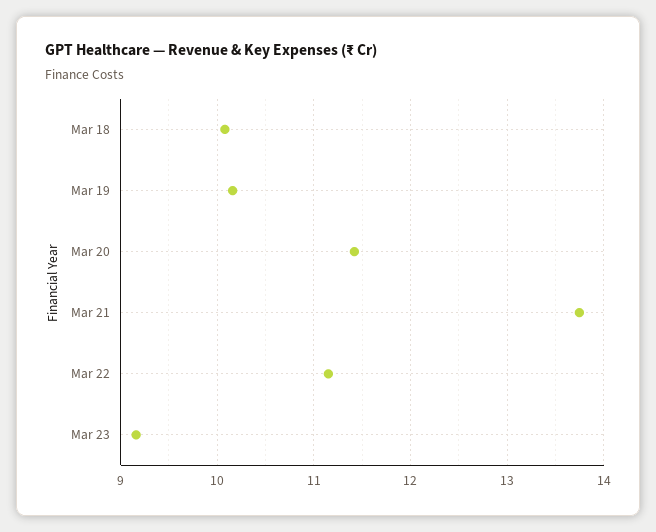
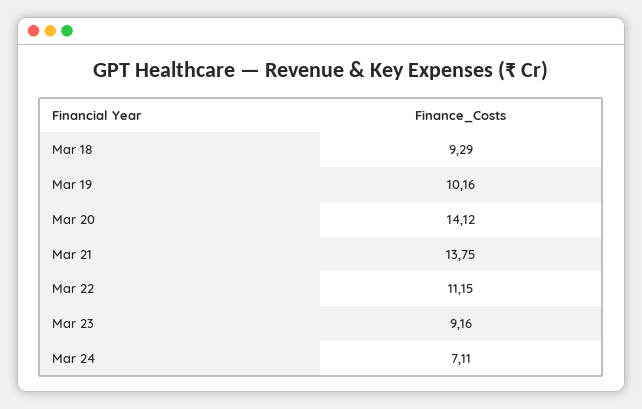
Mar 18: 10.1 -> 9.29
Mar 20: 11.4 -> 14.12
Mar 24: none -> 7.11

